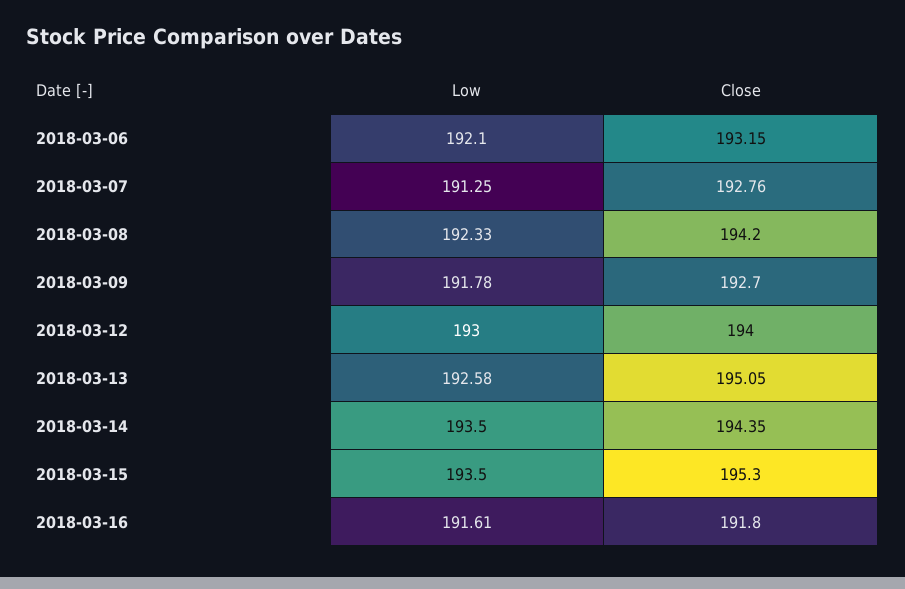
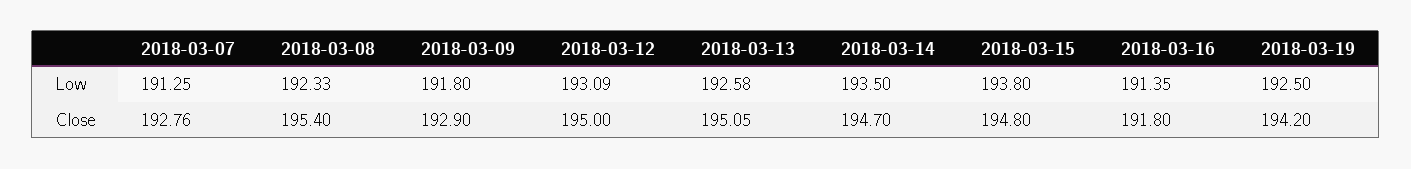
Low, 2018-03-06: 192.1 -> none
Close, 2018-03-06: 193.15 -> none
Close, 2018-03-08: 194.2 -> 195.4
Low, 2018-03-09: 191.78 -> 191.8
Close, 2018-03-09: 192.7 -> 192.9
Low, 2018-03-12: 193 -> 193.09
Close, 2018-03-12: 194 -> 195
Close, 2018-03-14: 194.35 -> 194.7
Low, 2018-03-15: 193.5 -> 193.8
Close, 2018-03-15: 195.3 -> 194.8
Low, 2018-03-16: 191.61 -> 191.35
Low, 2018-03-19: none -> 192.5
Close, 2018-03-19: none -> 194.2

